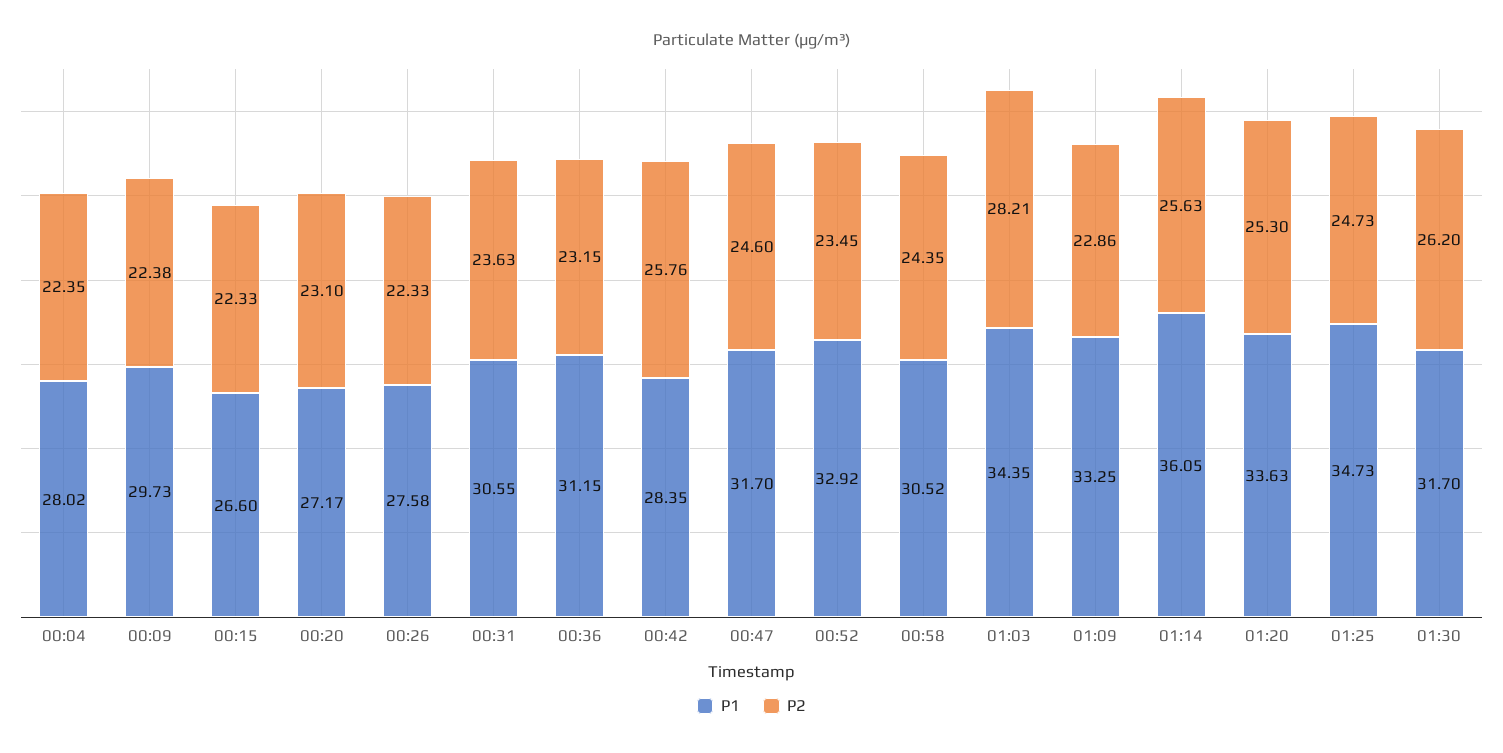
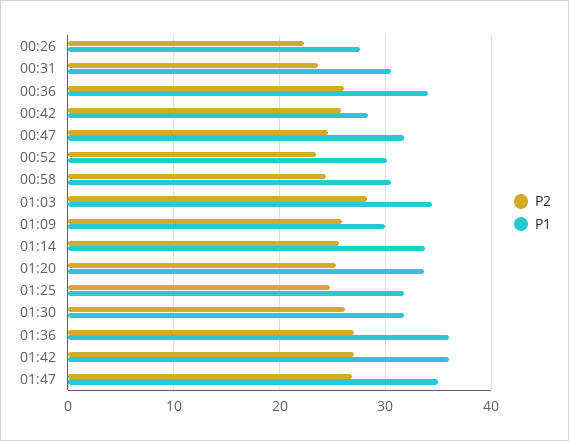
P1, 00:04: 28.02 -> none
P2, 00:04: 22.35 -> none
P1, 00:09: 29.73 -> none
P2, 00:09: 22.38 -> none
P1, 00:15: 26.6 -> none
P2, 00:15: 22.33 -> none
P1, 00:20: 27.17 -> none
P2, 00:20: 23.1 -> none
P1, 00:36: 31.15 -> 34
P2, 00:36: 23.15 -> 26
P1, 00:52: 32.92 -> 30
P1, 01:09: 33.25 -> 30
P2, 01:09: 22.86 -> 26
P1, 01:14: 36.05 -> 34
P1, 01:25: 34.73 -> 32
P2, 01:36: none -> 27
P1, 01:36: none -> 36
P2, 01:42: none -> 27
P1, 01:42: none -> 36
P2, 01:47: none -> 27
P1, 01:47: none -> 35

